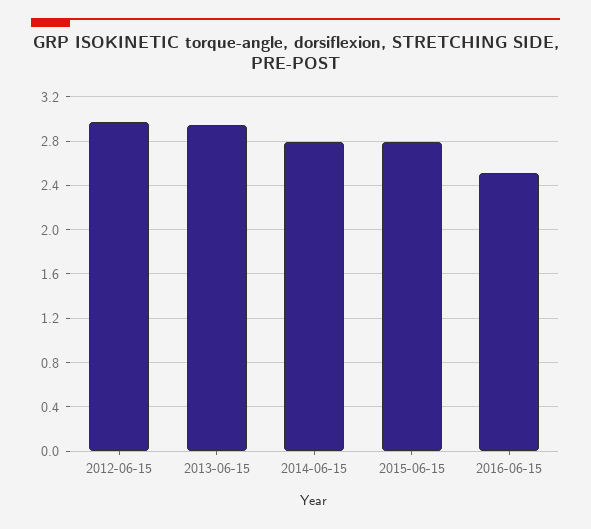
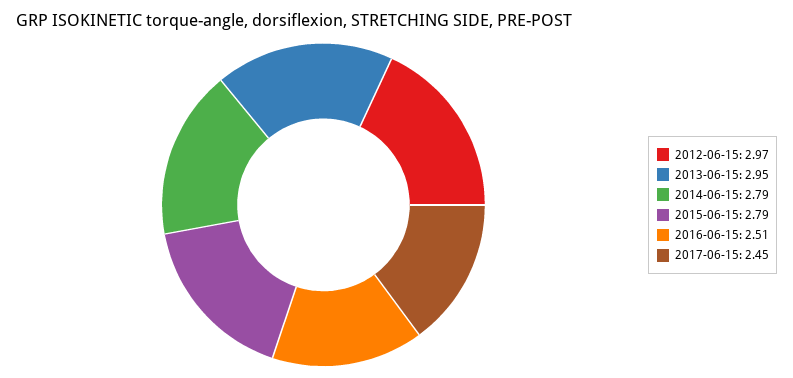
2017-06-15: none -> 2.45

